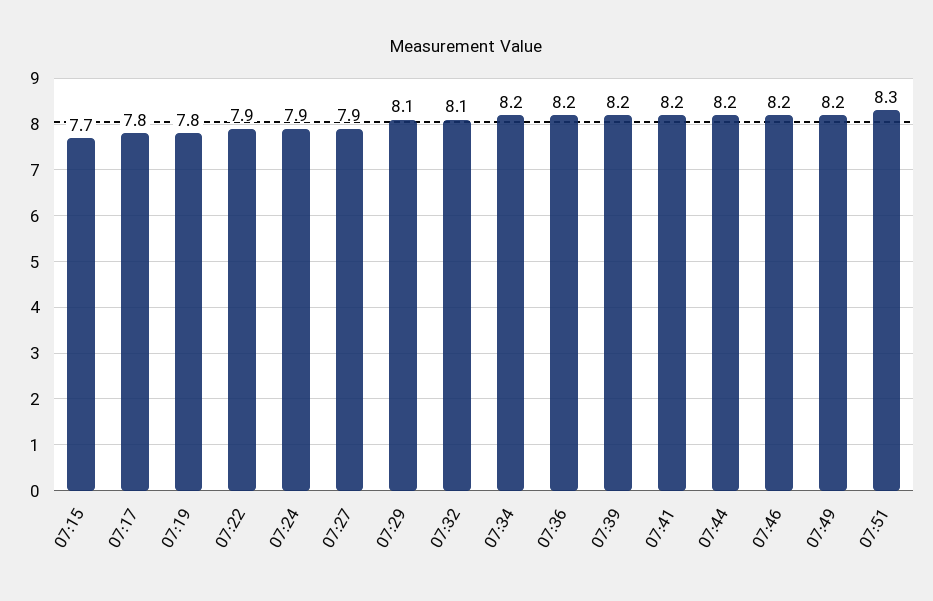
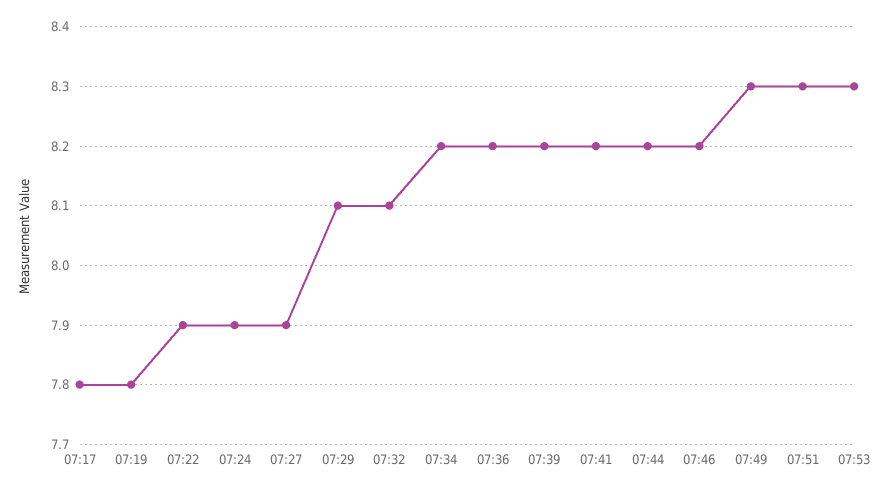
07:15: 7.7 -> none
07:49: 8.2 -> 8.3
07:53: none -> 8.3

